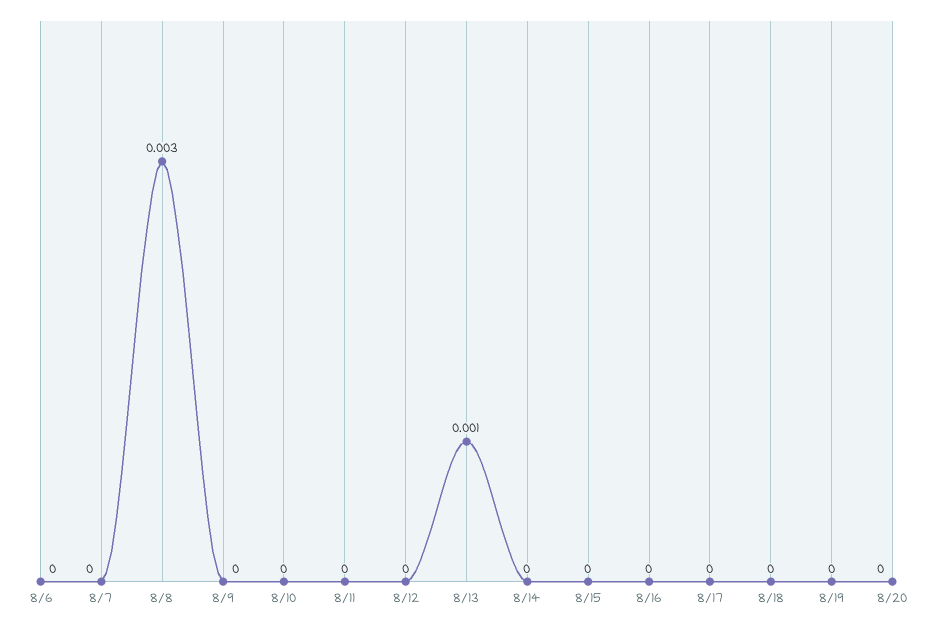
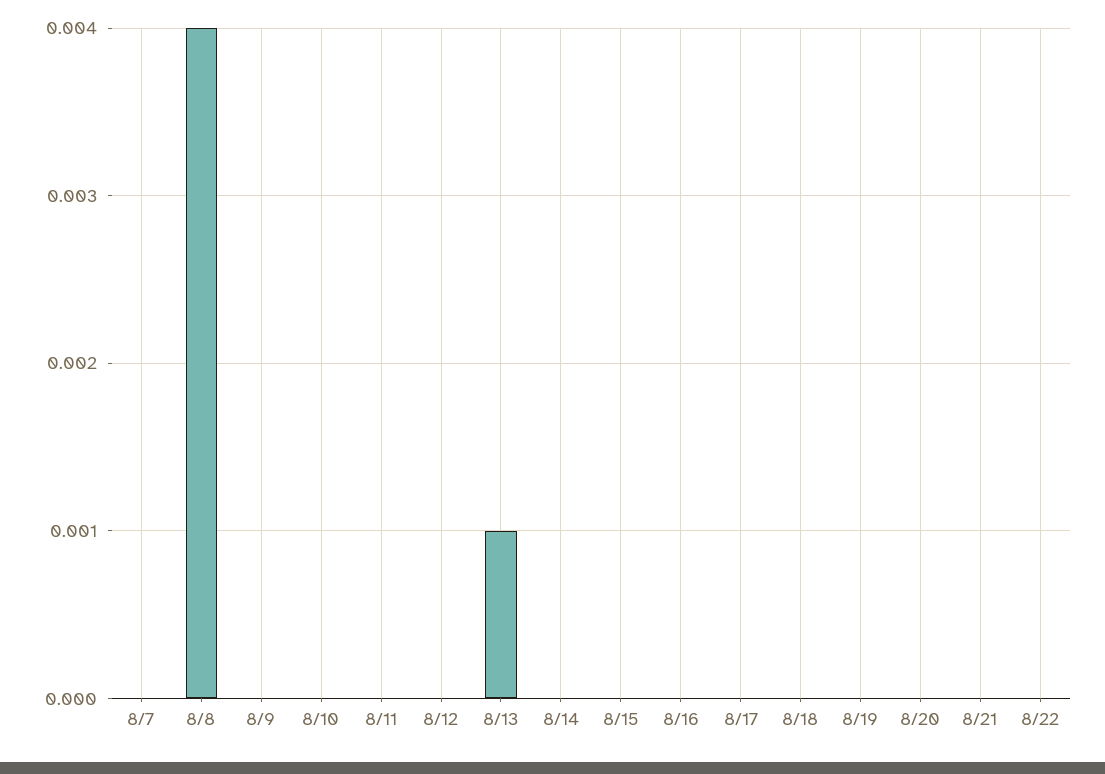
8/6: 0 -> none
8/8: 0.003 -> 0.004
8/21: none -> 0
8/22: none -> 0

